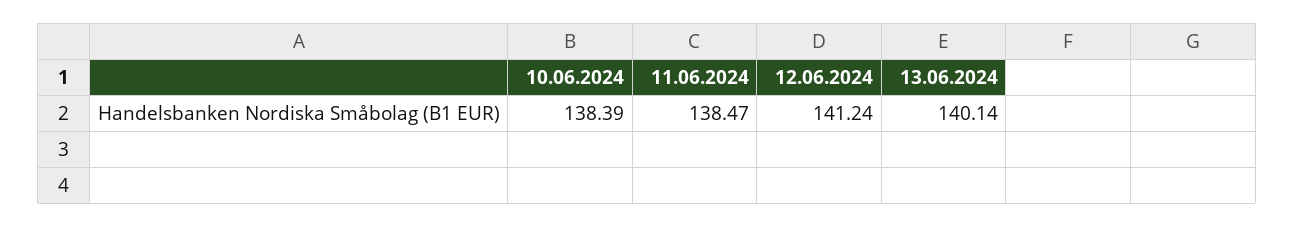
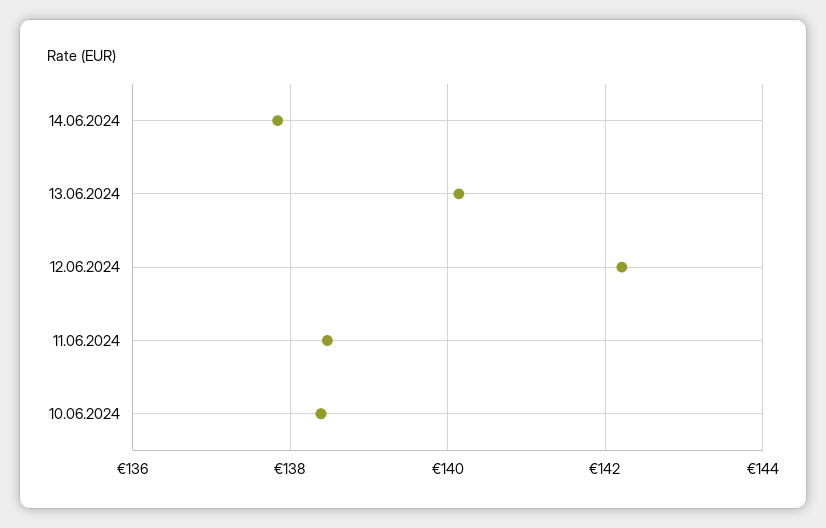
12.06.2024: 141.24 -> 142.2
14.06.2024: none -> 137.8

